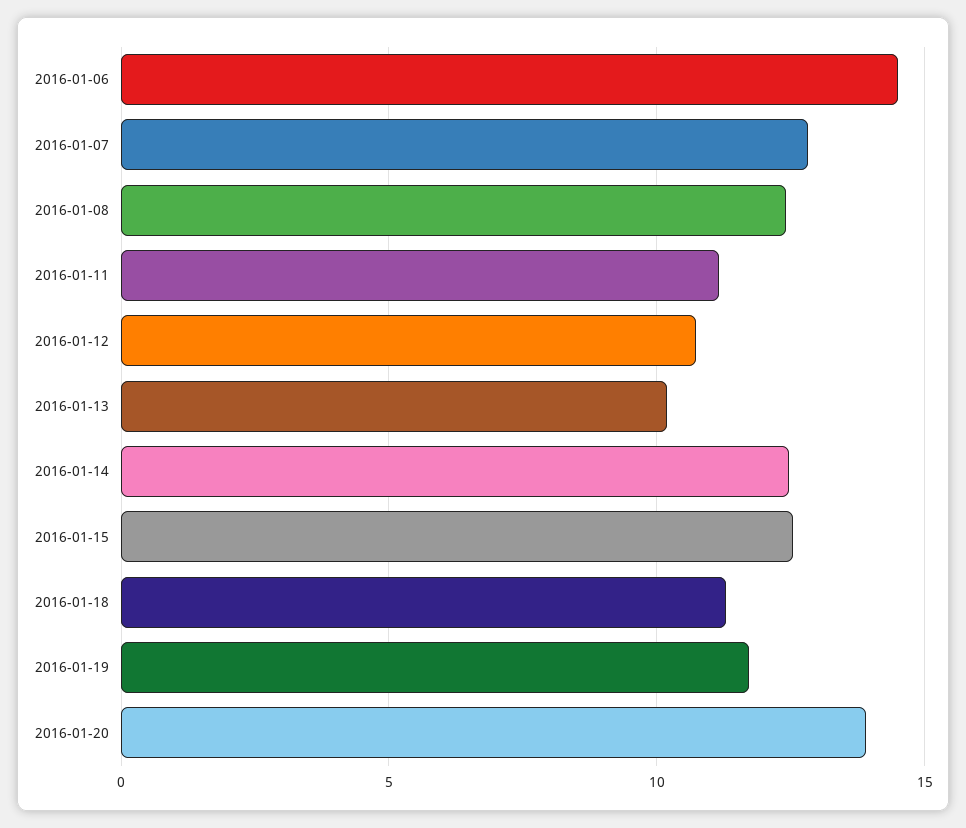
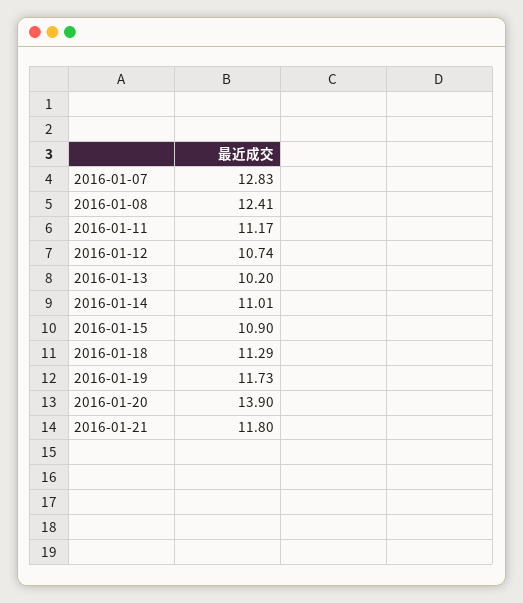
2016-01-06: 14.5 -> none
2016-01-14: 12.5 -> 11.01
2016-01-15: 12.5 -> 10.9
2016-01-21: none -> 11.8

